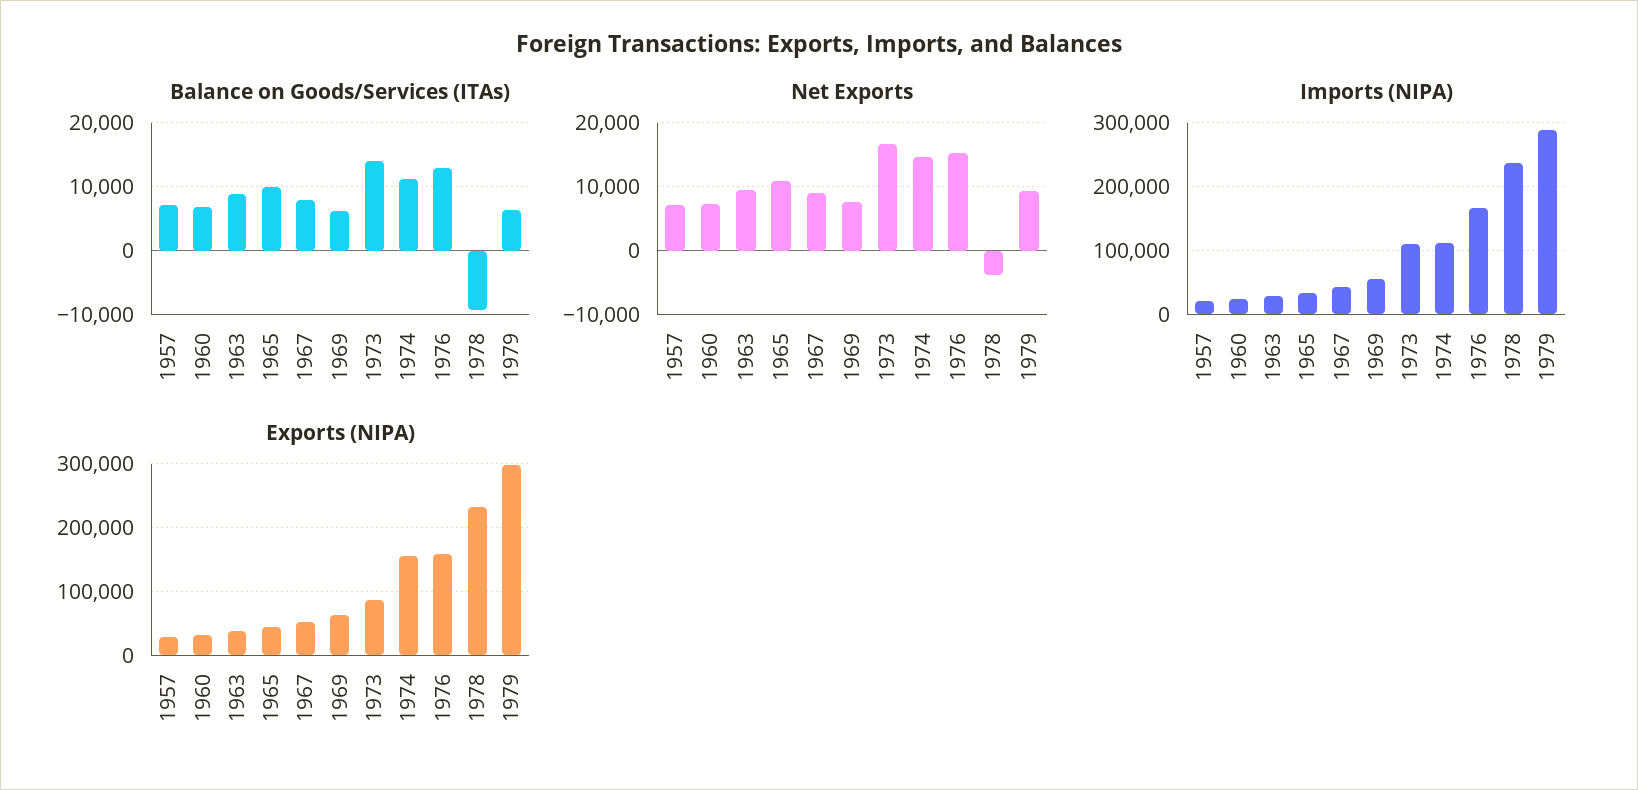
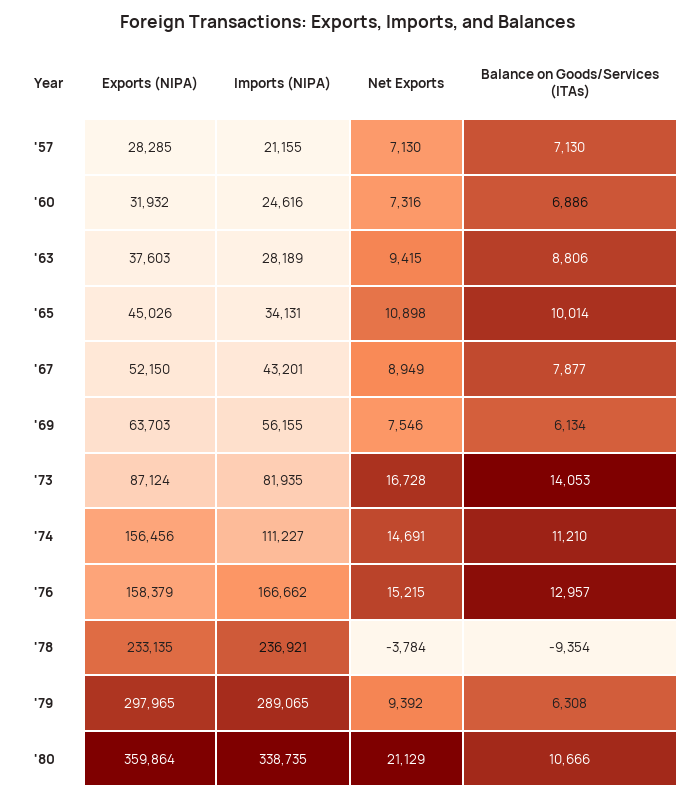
Imports (NIPA), 1973: 110000 -> 81935
Exports (NIPA), '80: none -> 359864
Imports (NIPA), '80: none -> 338735
Net Exports, '80: none -> 21129
Balance on Goods/Services (ITAs), '80: none -> 10666

